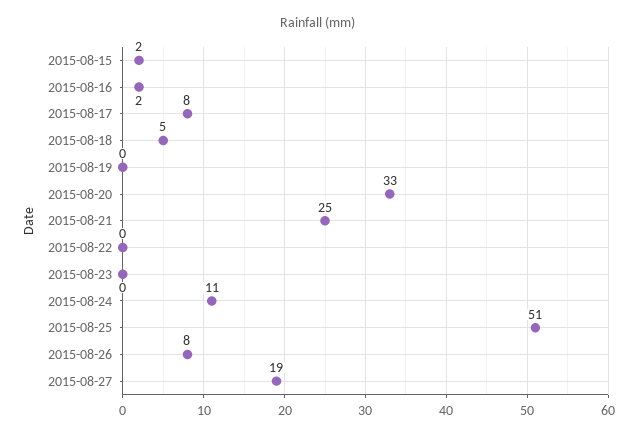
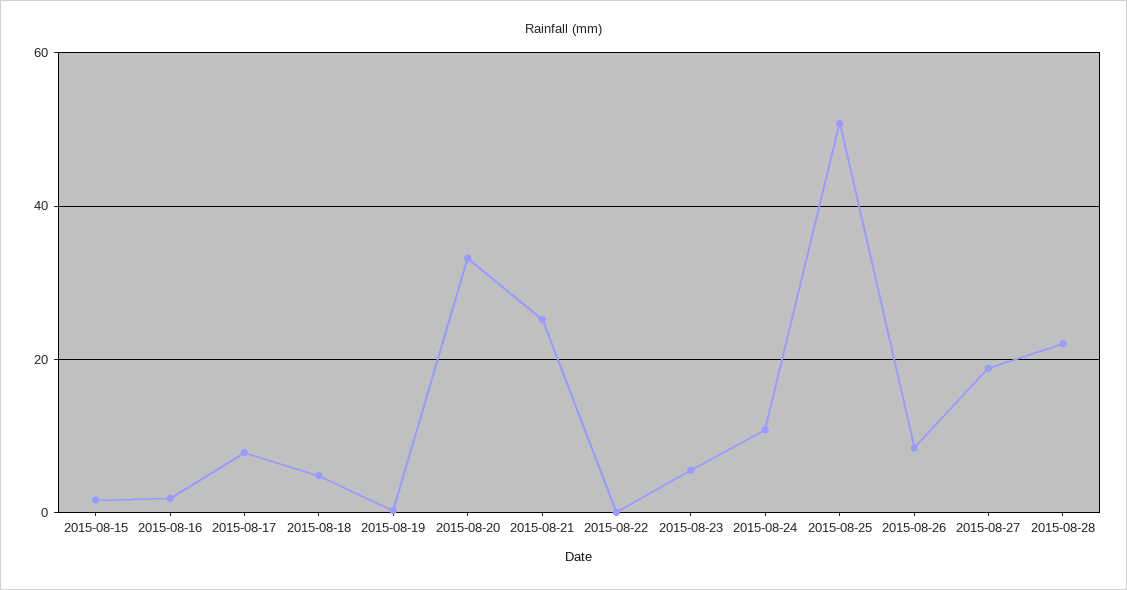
2015-08-23: 0 -> 6
2015-08-28: none -> 22

